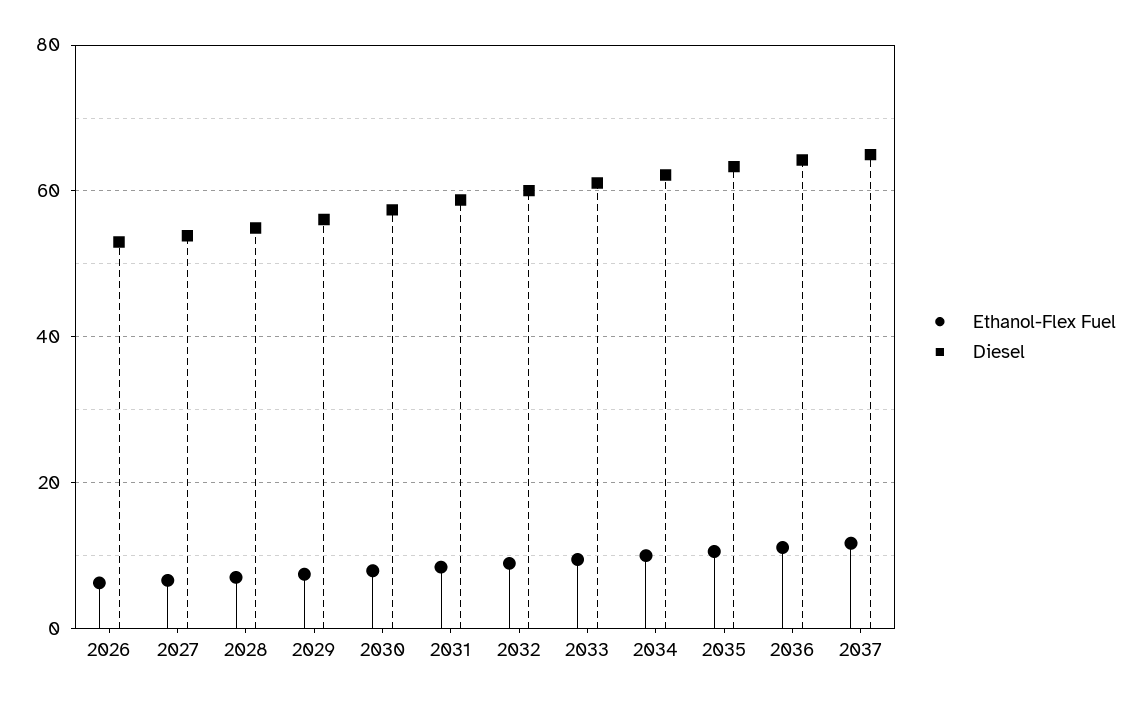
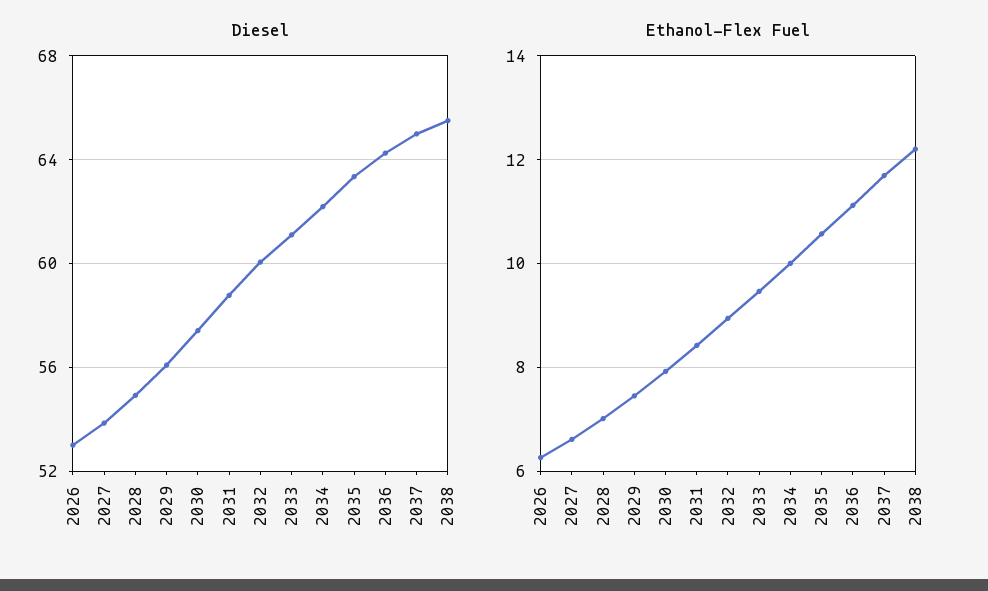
Diesel, 2038: none -> 65.5
Ethanol-Flex Fuel, 2038: none -> 12.2

